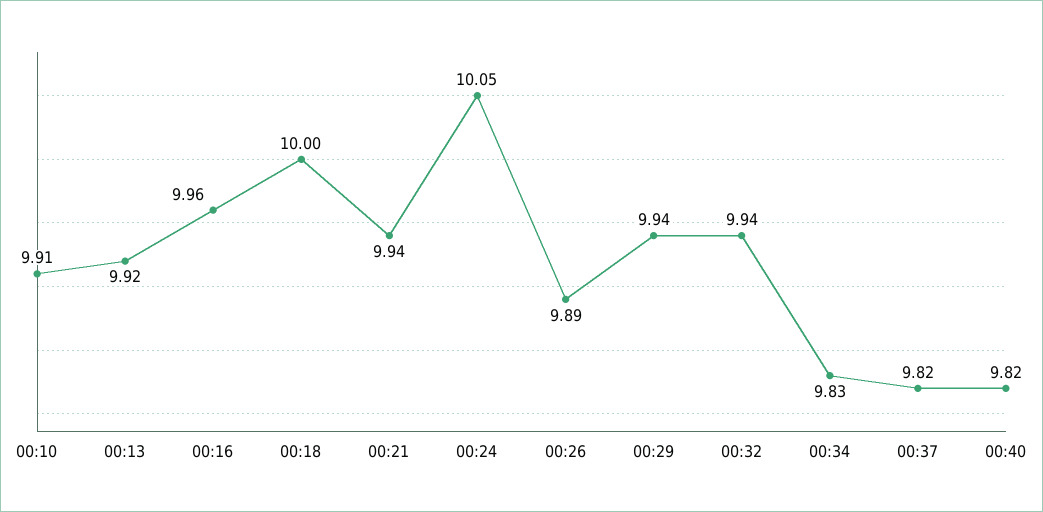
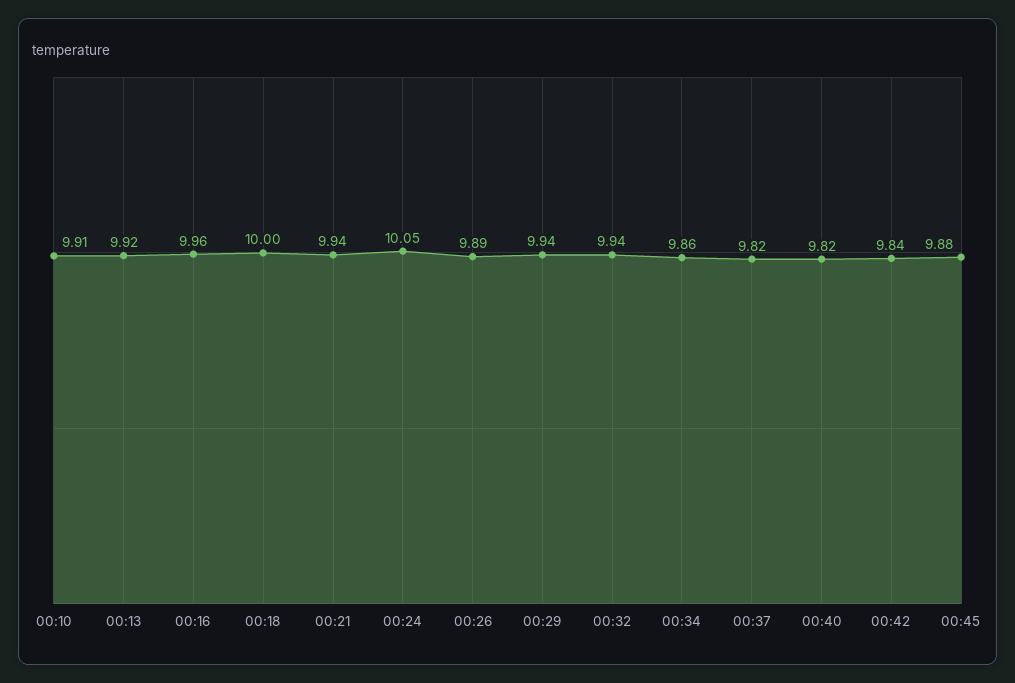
00:34: 9.83 -> 9.86
00:42: none -> 9.84
00:45: none -> 9.88

